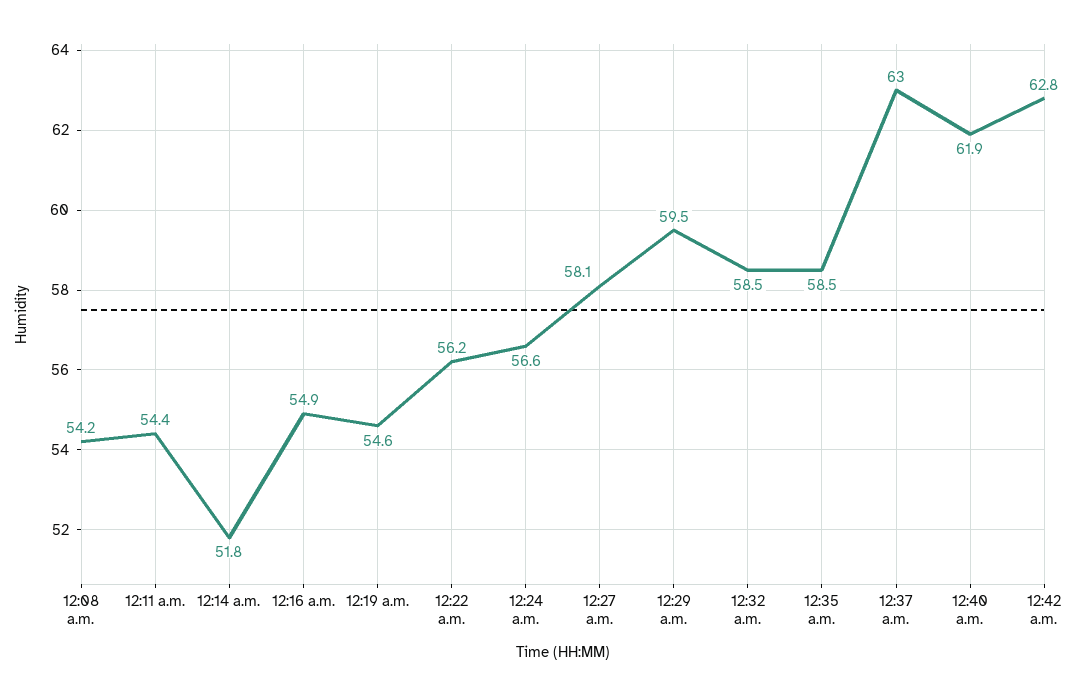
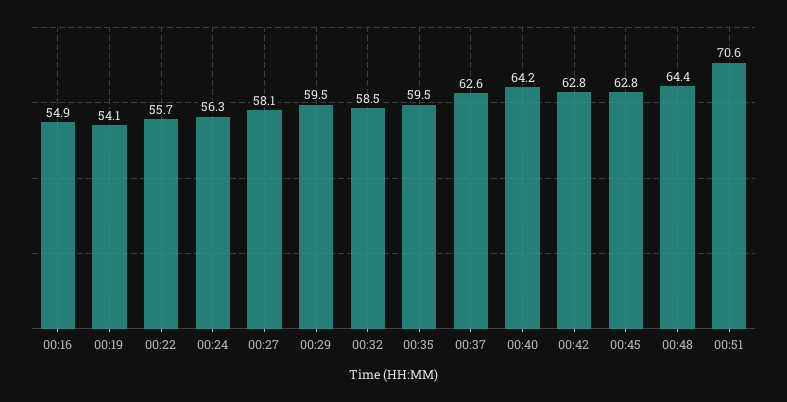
12:08 a.m.: 54.2 -> none
12:11 a.m.: 54.4 -> none
12:14 a.m.: 51.8 -> none
12:19 a.m.: 54.6 -> 54.1
12:22 a.m.: 56.2 -> 55.7
12:24 a.m.: 56.6 -> 56.3
12:35 a.m.: 58.5 -> 59.5
12:37 a.m.: 63 -> 62.6
12:40 a.m.: 61.9 -> 64.2
00:45: none -> 62.8
00:48: none -> 64.4
00:51: none -> 70.6

